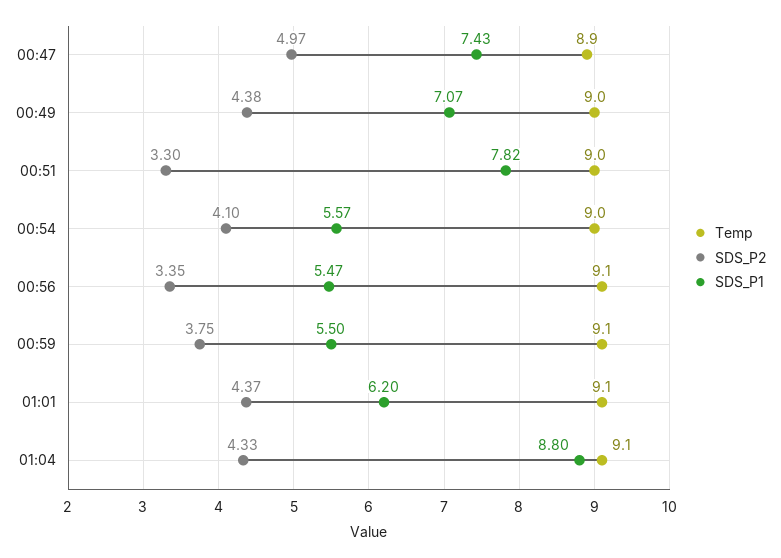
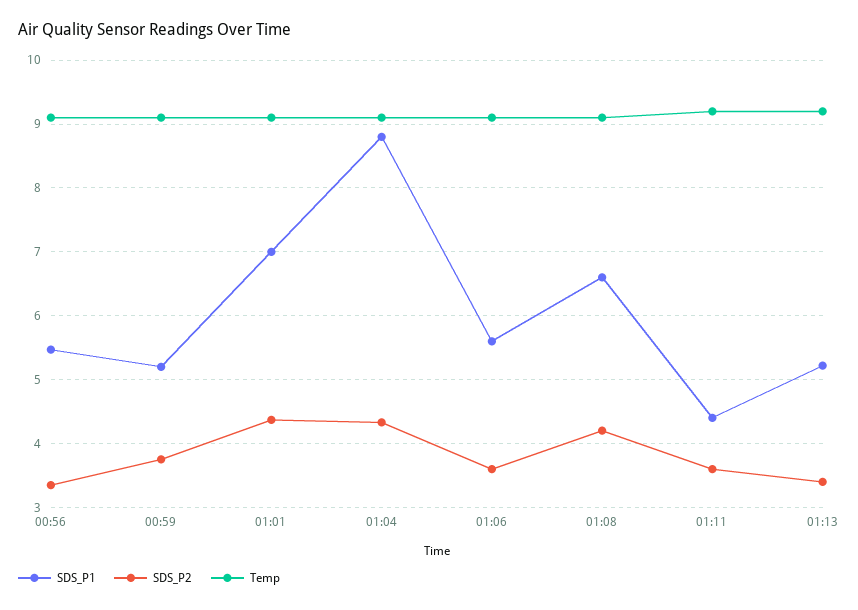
Temp, 00:47: 8.9 -> none
SDS_P2, 00:47: 4.97 -> none
SDS_P1, 00:47: 7.43 -> none
Temp, 00:49: 9 -> none
SDS_P2, 00:49: 4.38 -> none
SDS_P1, 00:49: 7.07 -> none
Temp, 00:51: 9 -> none
SDS_P2, 00:51: 3.3 -> none
SDS_P1, 00:51: 7.82 -> none
Temp, 00:54: 9 -> none
SDS_P2, 00:54: 4.1 -> none
SDS_P1, 00:54: 5.57 -> none
SDS_P1, 00:59: 5.5 -> 5.2
SDS_P1, 01:01: 6.2 -> 7
SDS_P1, 01:06: none -> 5.6
SDS_P2, 01:06: none -> 3.6
Temp, 01:06: none -> 9.1
SDS_P1, 01:08: none -> 6.6
SDS_P2, 01:08: none -> 4.2
Temp, 01:08: none -> 9.1
SDS_P1, 01:11: none -> 4.4
SDS_P2, 01:11: none -> 3.6
Temp, 01:11: none -> 9.2
SDS_P1, 01:13: none -> 5.2
SDS_P2, 01:13: none -> 3.4
Temp, 01:13: none -> 9.2

